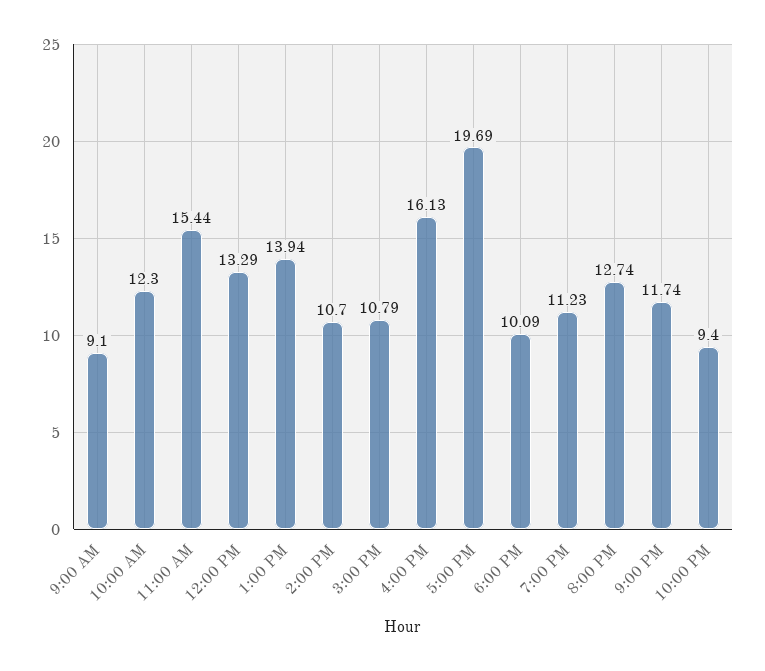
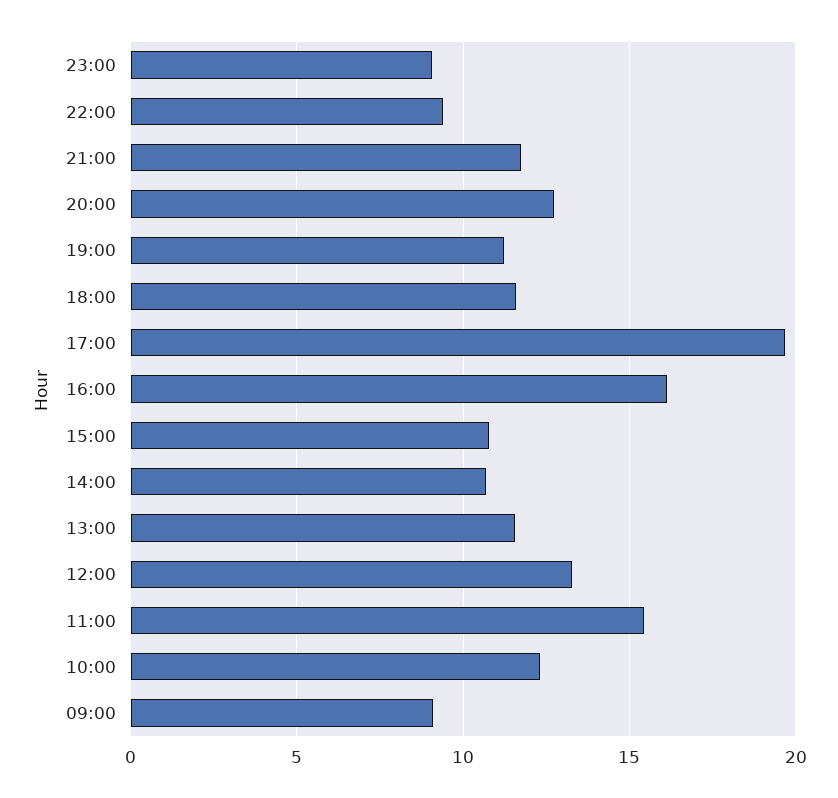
1:00 PM: 13.94 -> 11.5
6:00 PM: 10.09 -> 11.5
23:00: none -> 9

